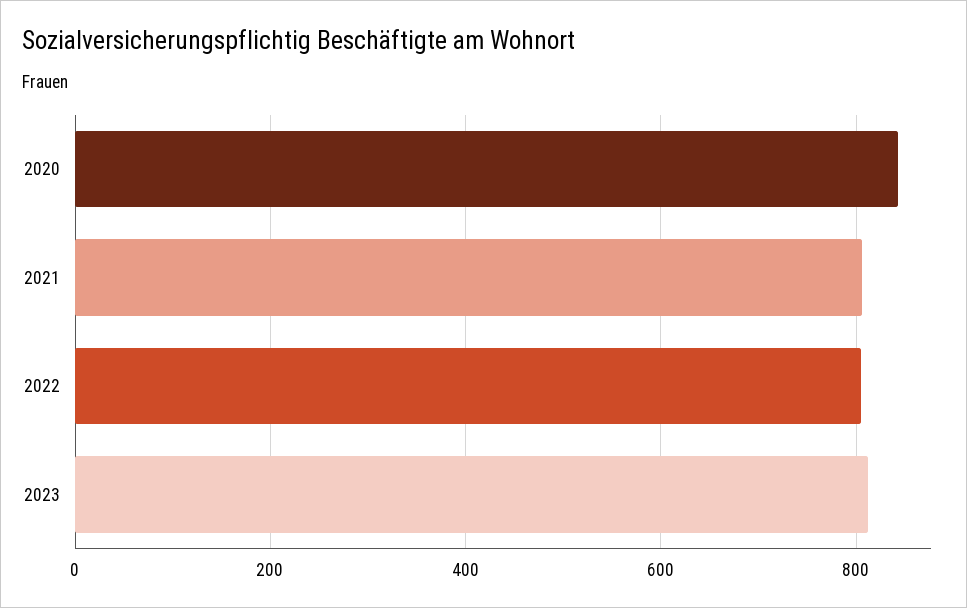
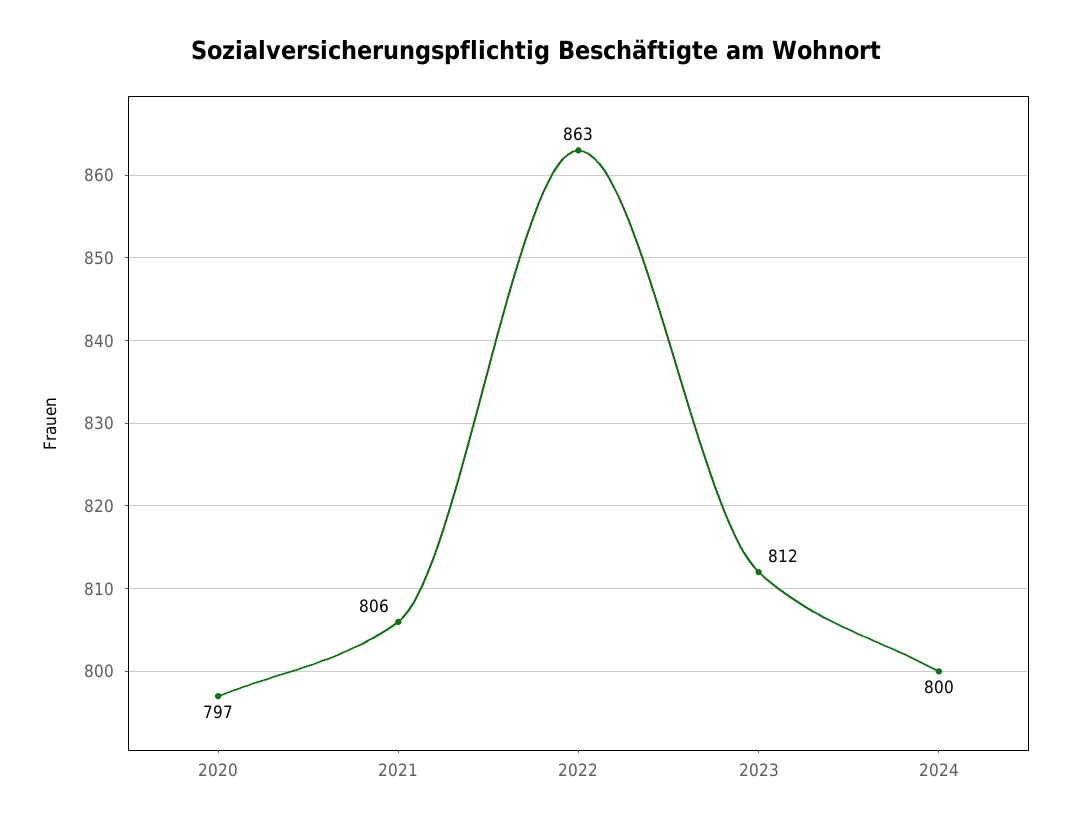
2020: 840 -> 797
2022: 800 -> 863
2024: none -> 800

